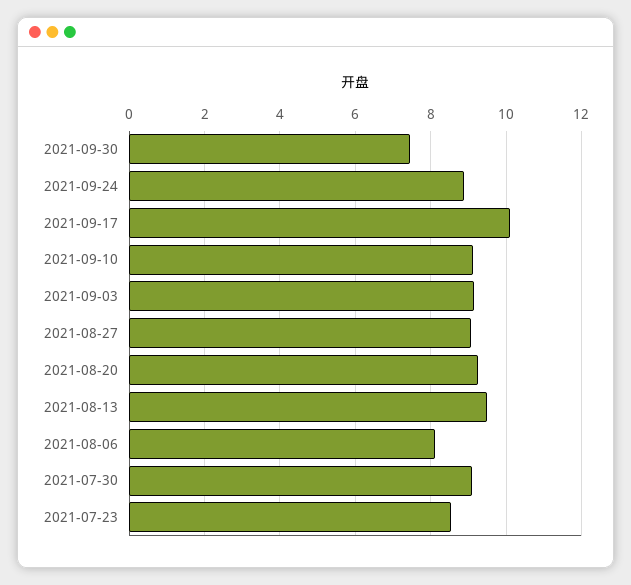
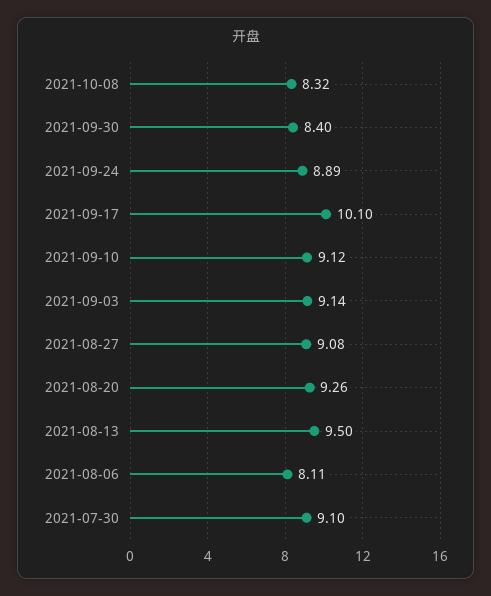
2021-09-30: 7.4 -> 8.4
2021-07-23: 8.6 -> none
2021-10-08: none -> 8.32

